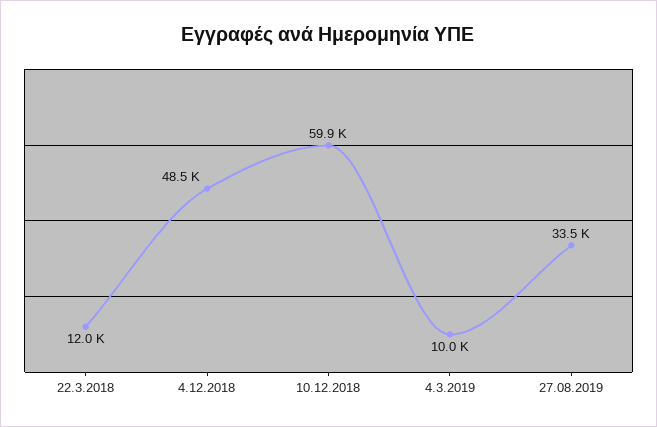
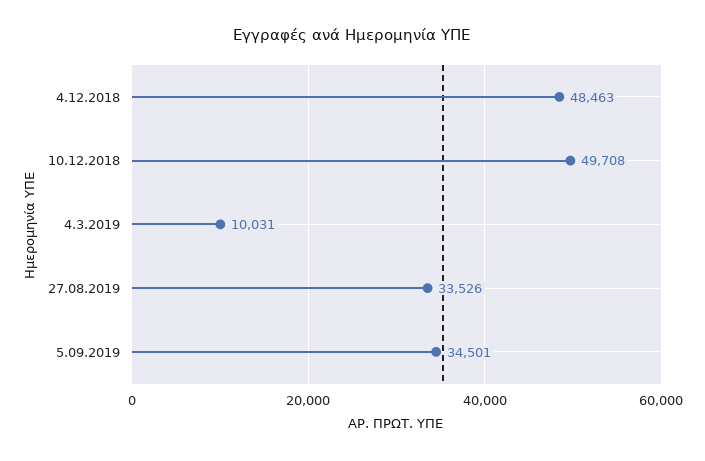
22.3.2018: 12000 -> none
10.12.2018: 59900 -> 49708
5.09.2019: none -> 34501

